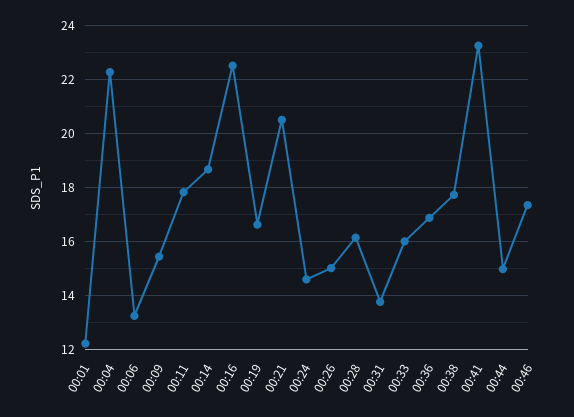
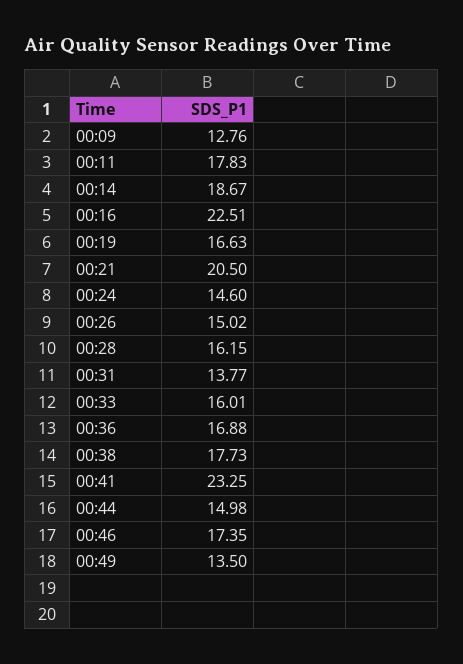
00:01: 12.25 -> none
00:04: 22.25 -> none
00:06: 13.25 -> none
00:09: 15.5 -> 12.76
00:49: none -> 13.5

